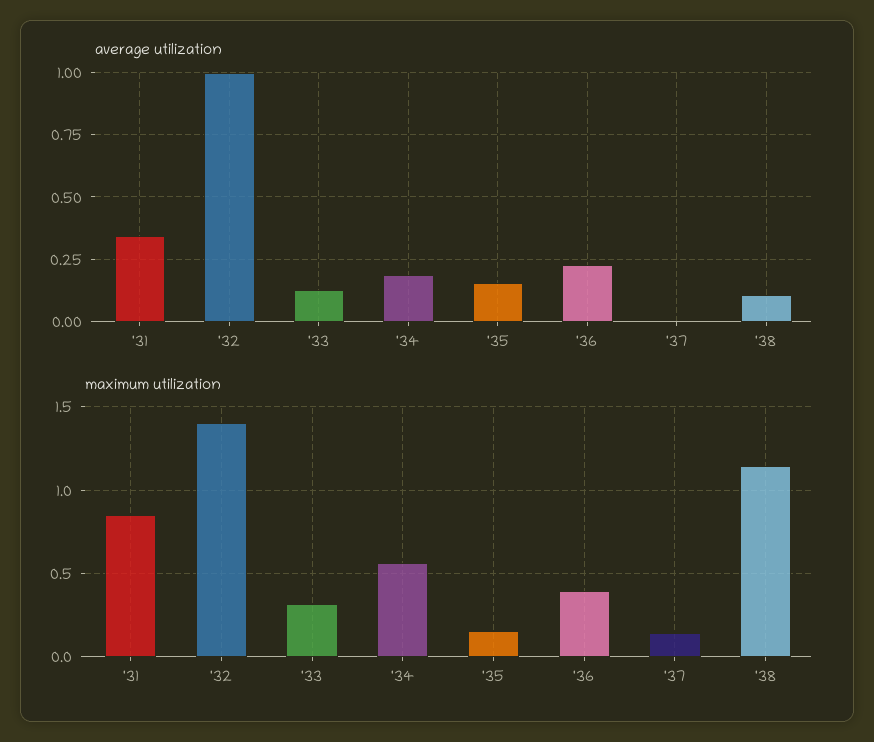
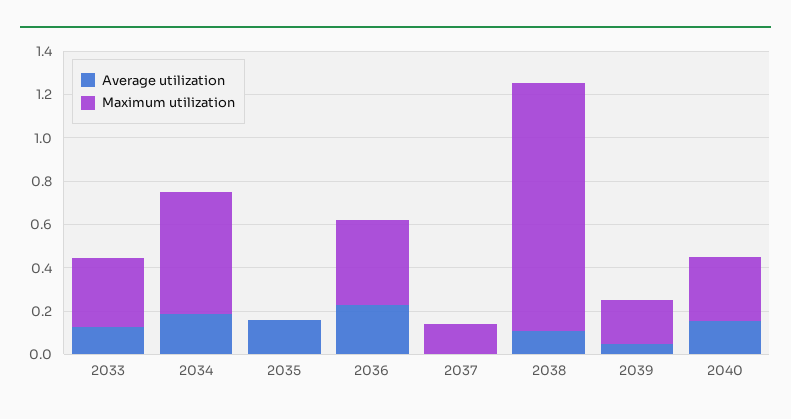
average utilization, '31: 0.35 -> none
average utilization, '32: 1 -> none
maximum utilization, '31: 0.85 -> none
maximum utilization, '32: 1.4 -> none
maximum utilization, '35: 0.15 -> 0
average utilization, 2039: none -> 0.05
maximum utilization, 2039: none -> 0.2
average utilization, 2040: none -> 0.15
maximum utilization, 2040: none -> 0.3

